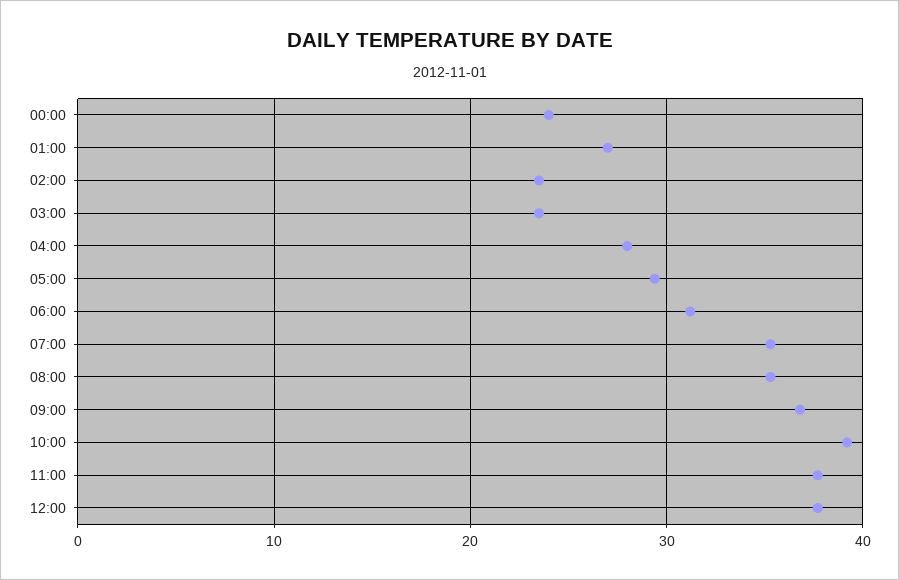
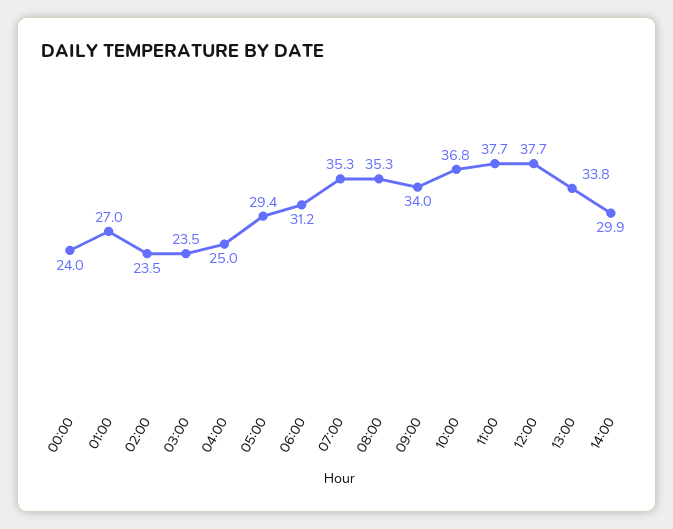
04:00: 28 -> 25
09:00: 37 -> 34
10:00: 39 -> 36.8
13:00: none -> 33.8
14:00: none -> 29.9

